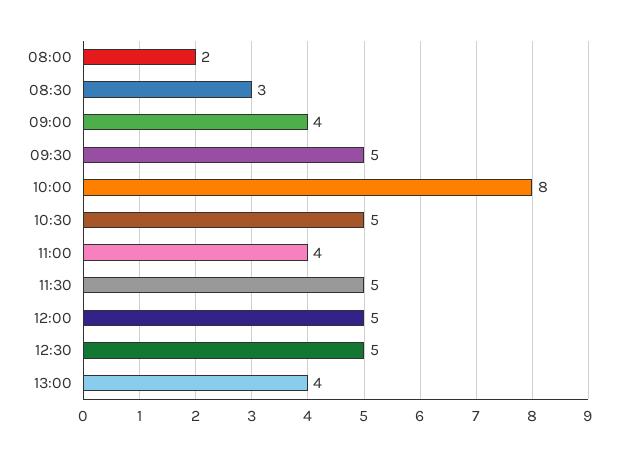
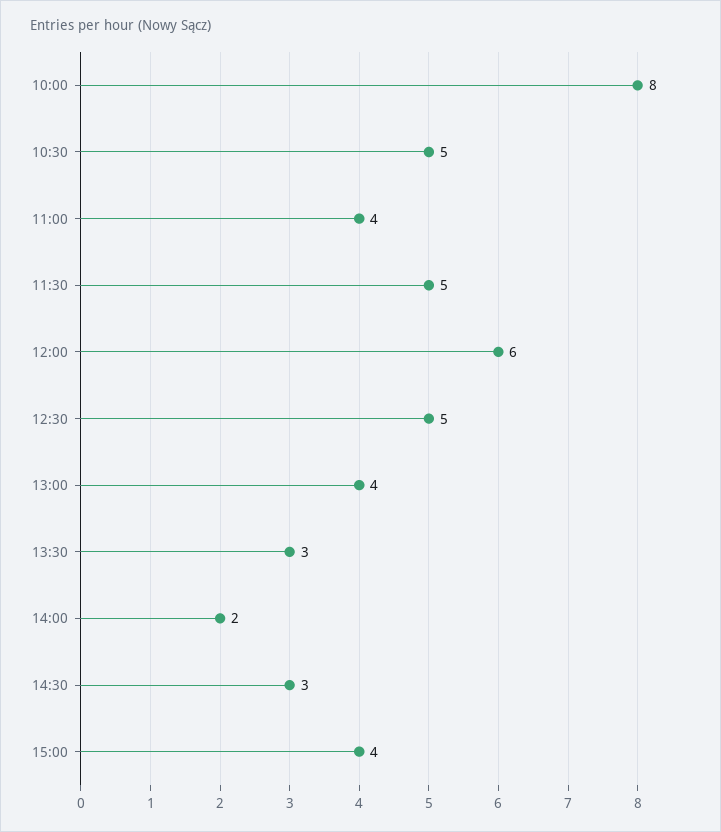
08:00: 2 -> none
08:30: 3 -> none
09:00: 4 -> none
09:30: 5 -> none
12:00: 5 -> 6
13:30: none -> 3
14:00: none -> 2
14:30: none -> 3
15:00: none -> 4

